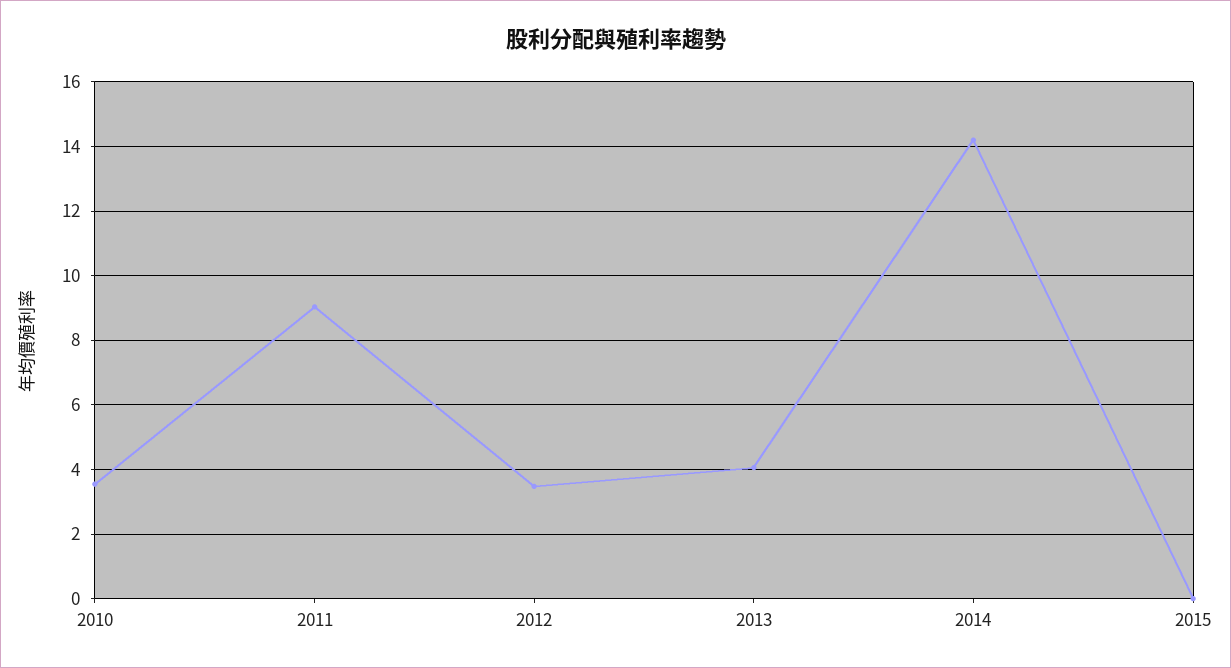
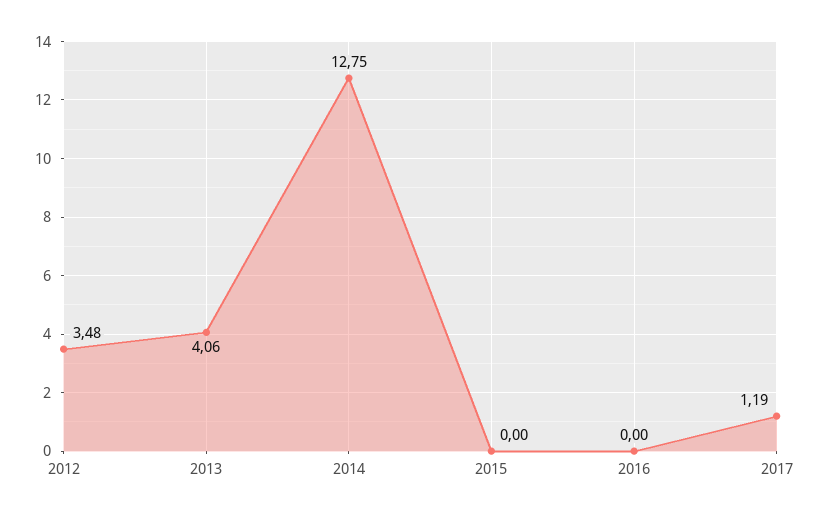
2010: 3.6 -> none
2011: 9 -> none
2014: 14.2 -> 12.75
2016: none -> 0
2017: none -> 1.19

